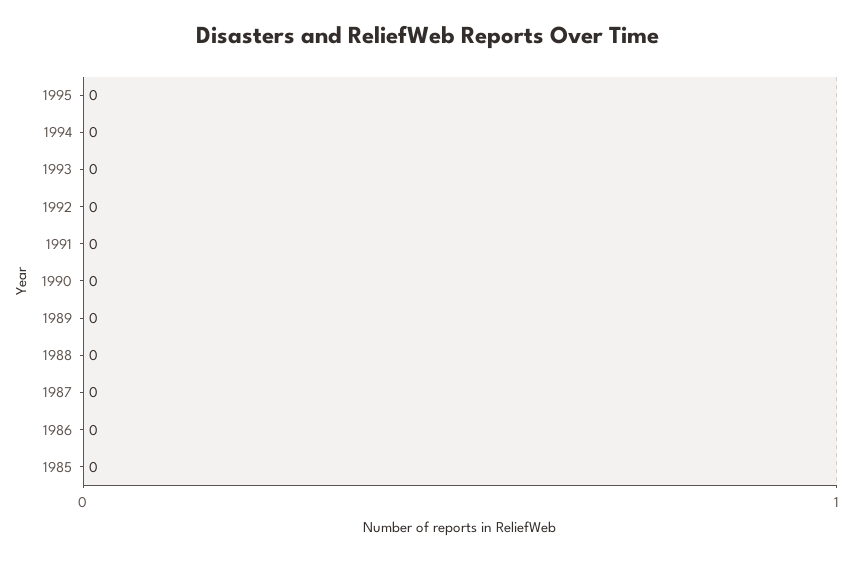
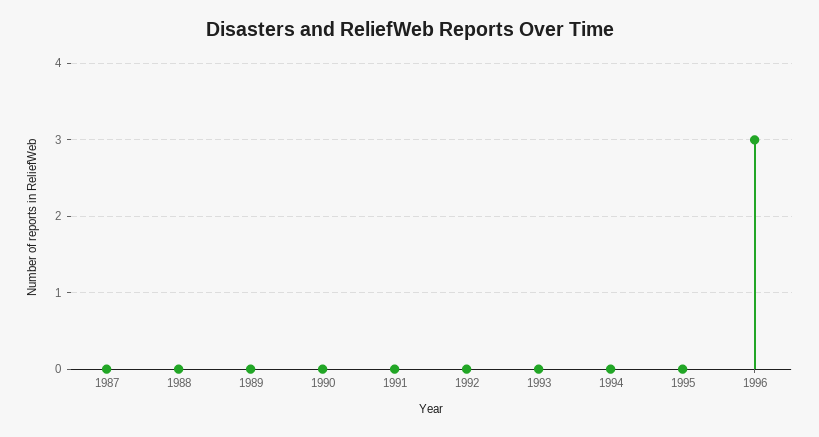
1986: 0 -> none
1985: 0 -> none
1996: none -> 3

